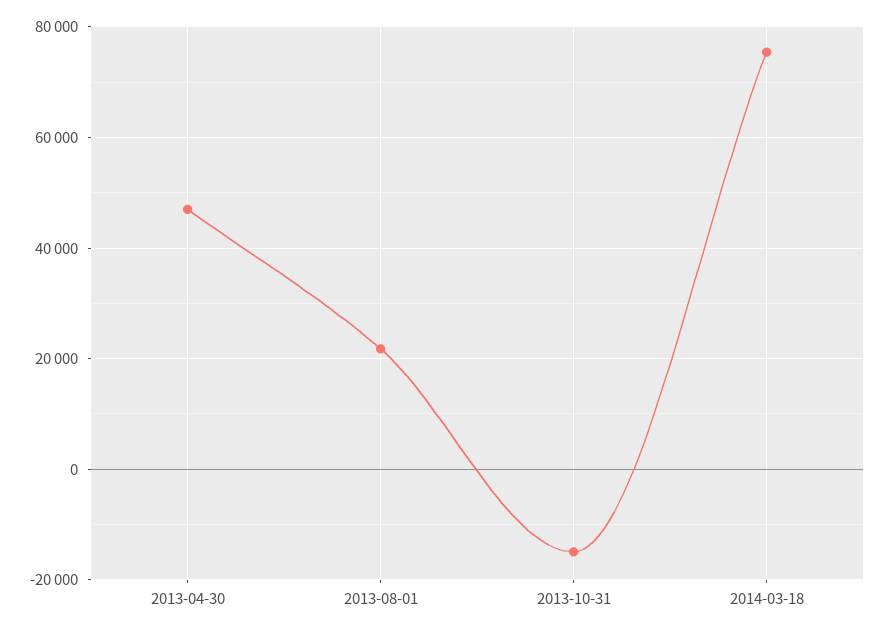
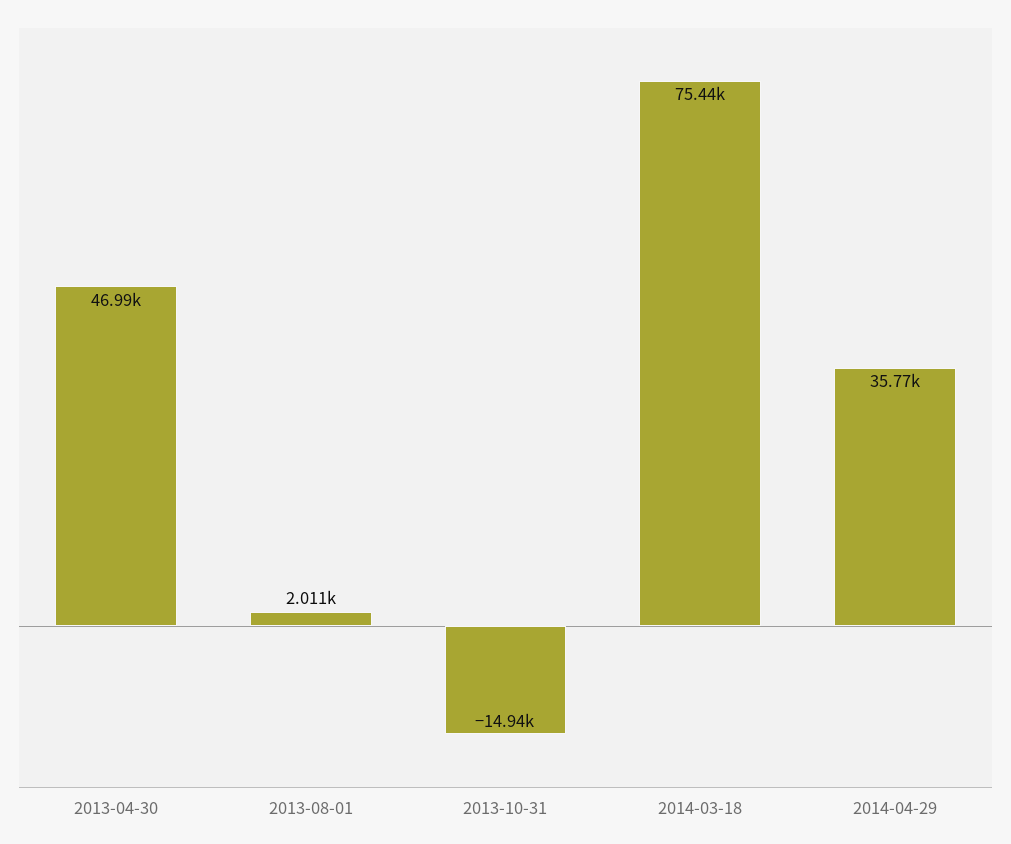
2013-08-01: 22000 -> 2011
2014-04-29: none -> 35770

